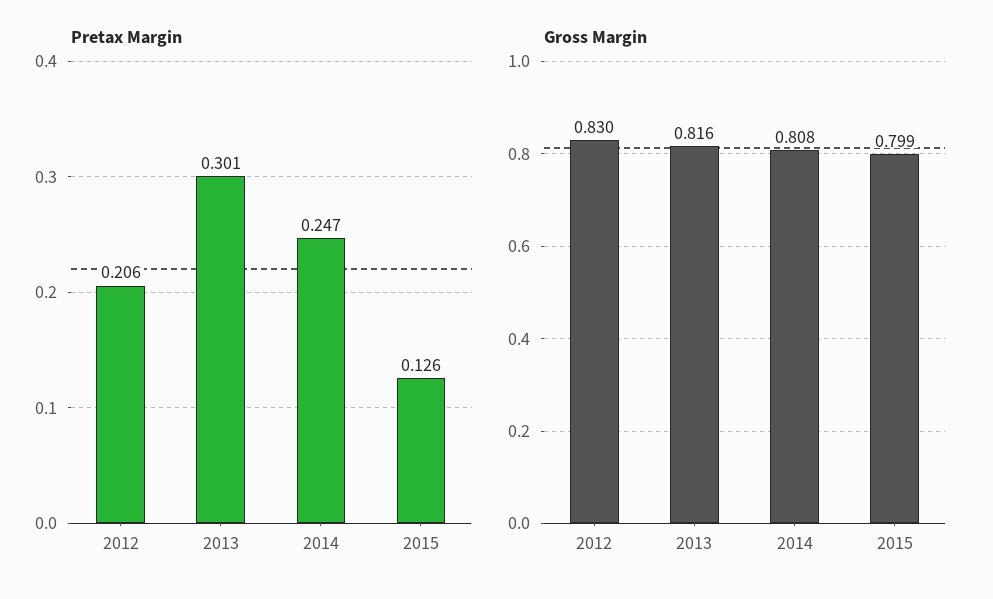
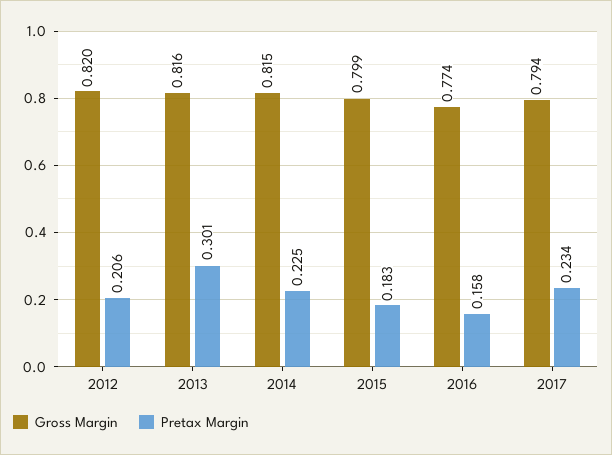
Pretax Margin, 2014: 0.247 -> 0.225
Pretax Margin, 2015: 0.126 -> 0.183
Gross Margin, 2012: 0.83 -> 0.82
Gross Margin, 2014: 0.808 -> 0.815
Gross Margin, 2016: none -> 0.774
Pretax Margin, 2016: none -> 0.158
Gross Margin, 2017: none -> 0.794
Pretax Margin, 2017: none -> 0.234

